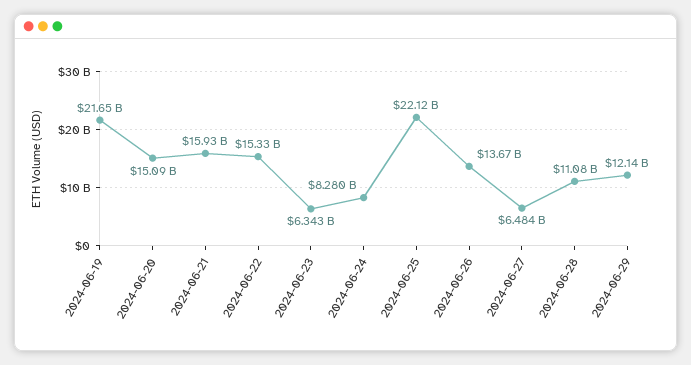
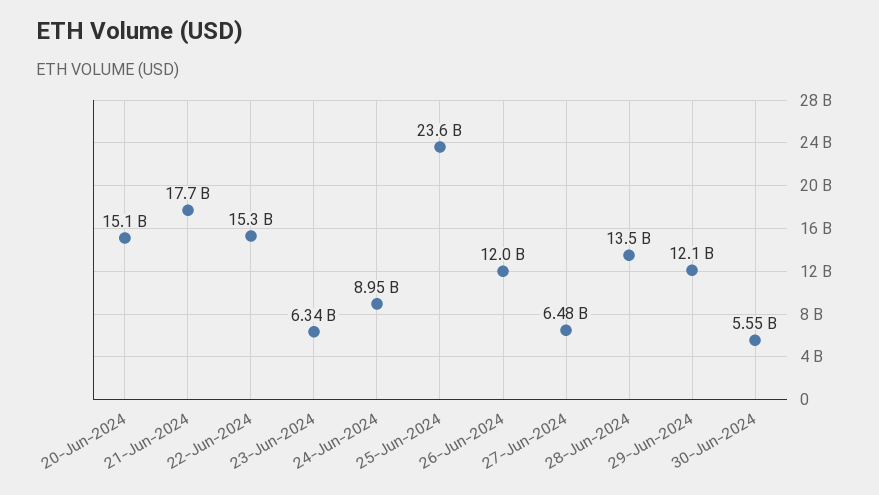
2024-06-19: 21650000000 -> none
2024-06-21: 15930000000 -> 17700000000
2024-06-24: 8280000000 -> 8950000000
2024-06-25: 22120000000 -> 23600000000
2024-06-26: 13670000000 -> 12000000000
2024-06-28: 11080000000 -> 13500000000
30-Jun-2024: none -> 5550000000

